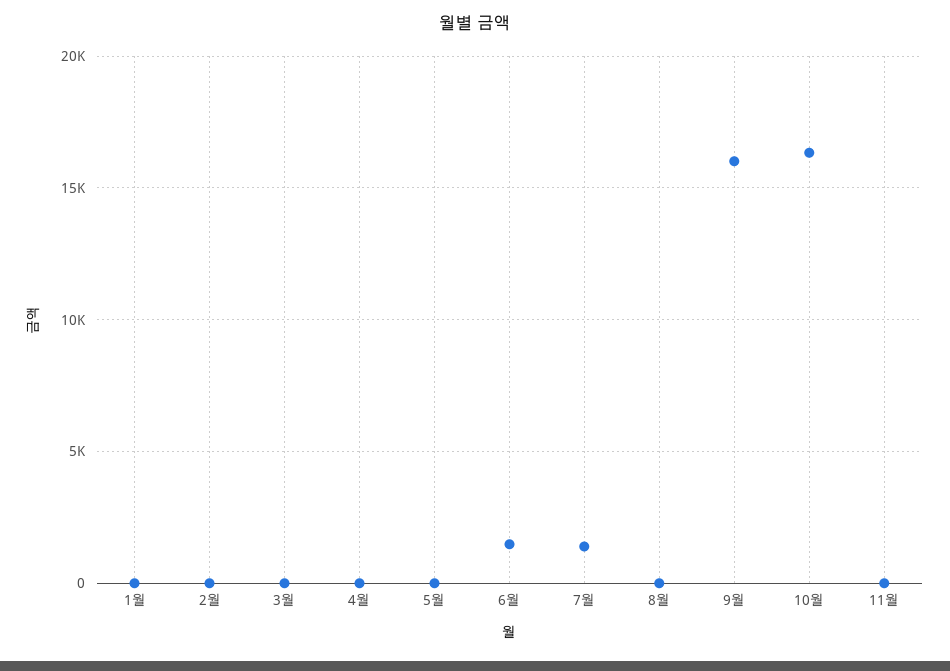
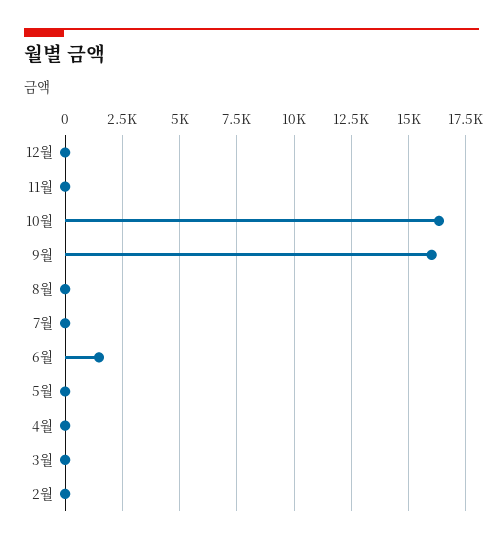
1월: 0 -> none
7월: 1500 -> 0
12월: none -> 0

